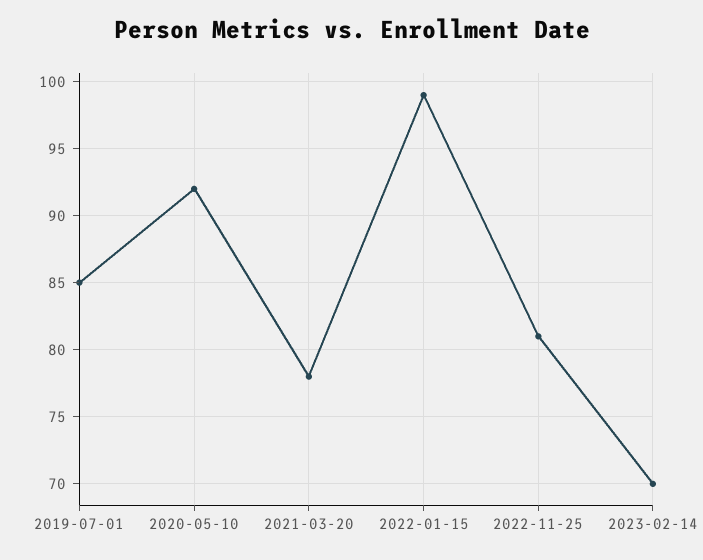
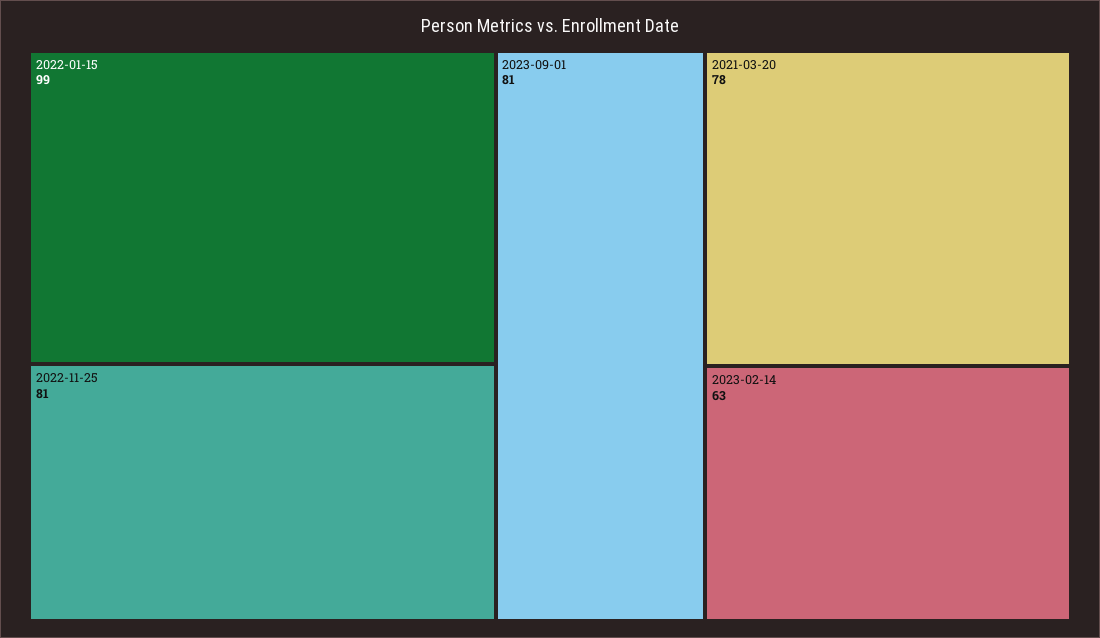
2019-07-01: 85 -> none
2020-05-10: 92 -> none
2023-02-14: 70 -> 63
2023-09-01: none -> 81

